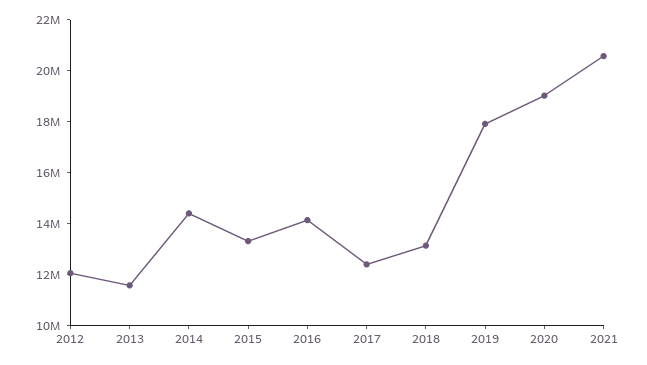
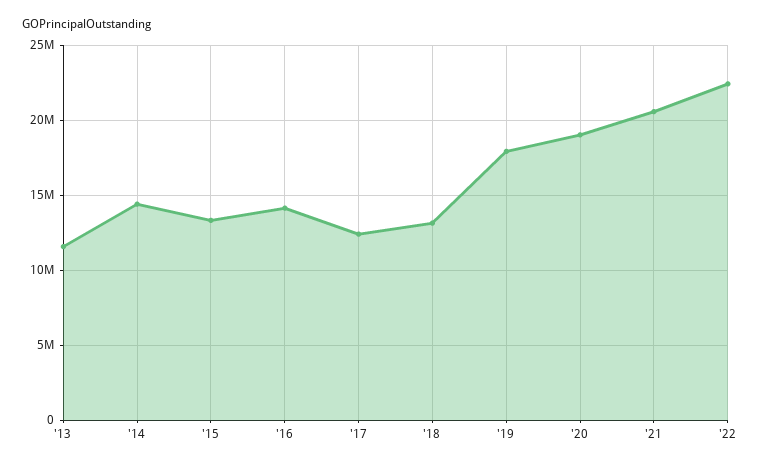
2012: 12000000 -> none
'22: none -> 22500000

